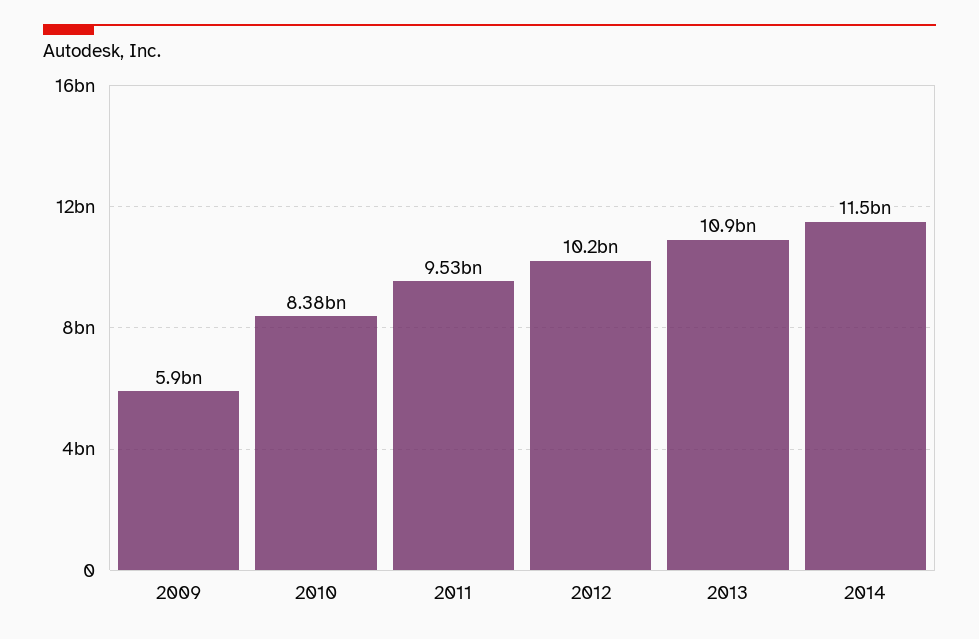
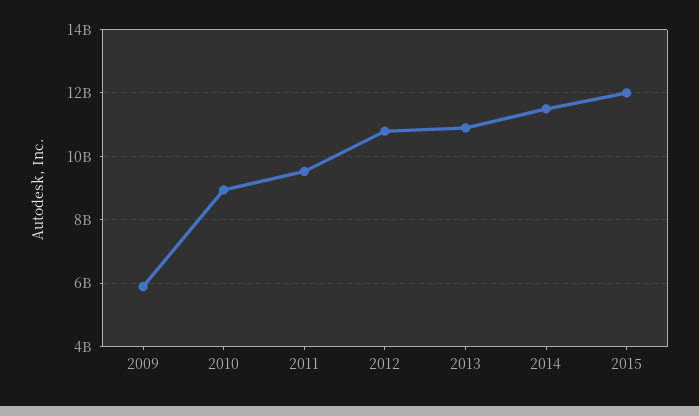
2010: 8380000000 -> 9000000000
2012: 10200000000 -> 10800000000
2015: none -> 12000000000

